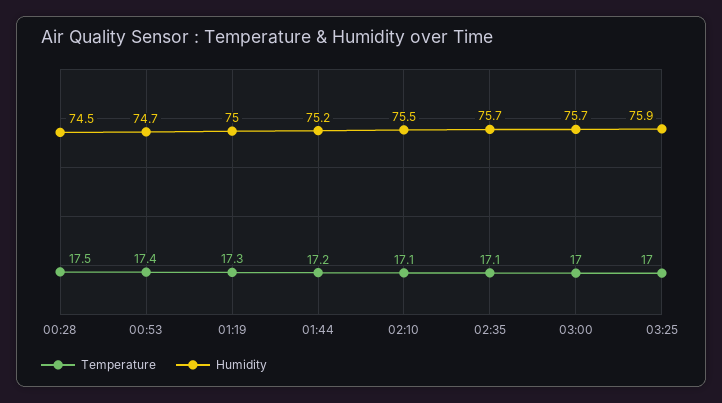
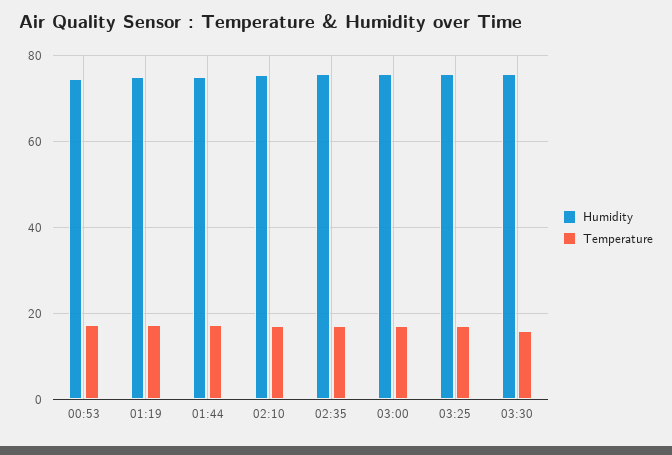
Temperature, 00:28: 17.5 -> none
Humidity, 00:28: 74.5 -> none
Humidity, 03:30: none -> 76
Temperature, 03:30: none -> 16

